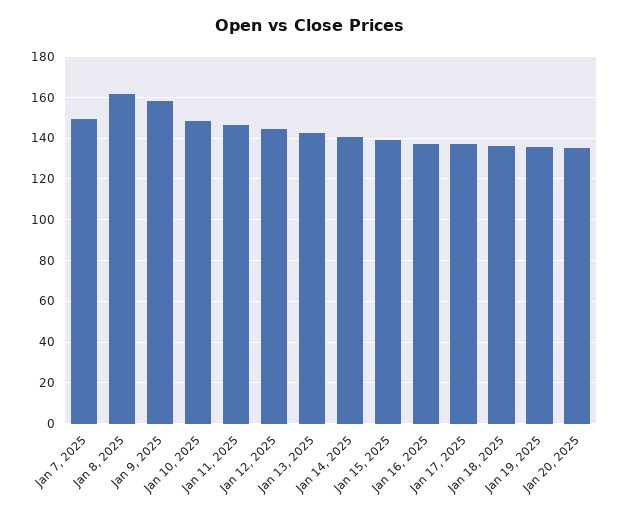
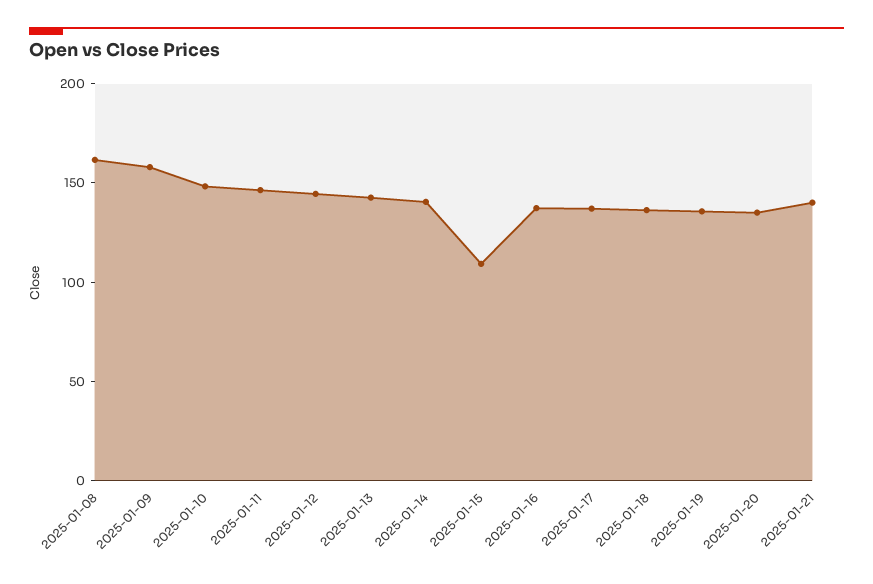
Jan 7, 2025: 150 -> none
Jan 15, 2025: 140 -> 110
2025-01-21: none -> 140

